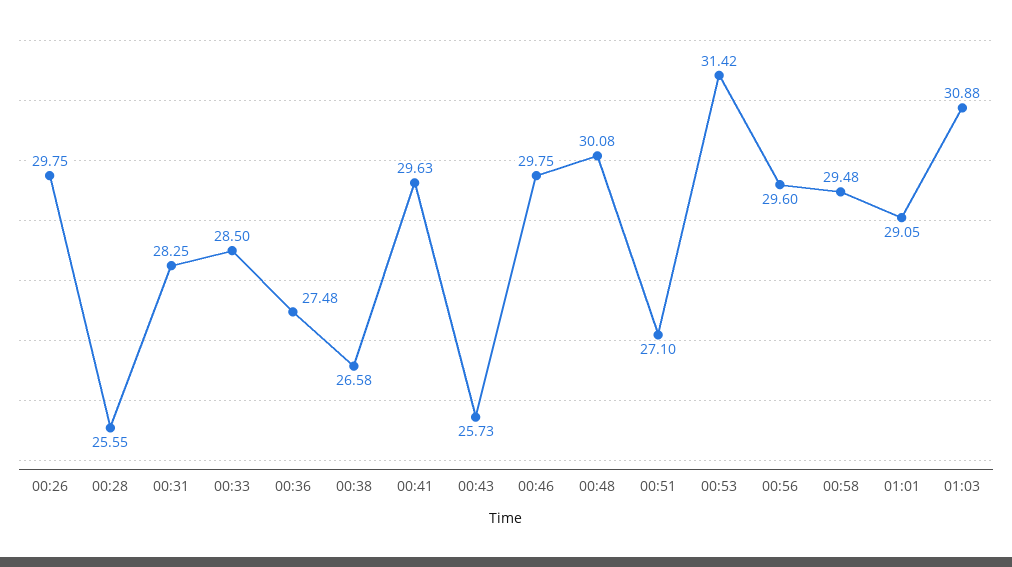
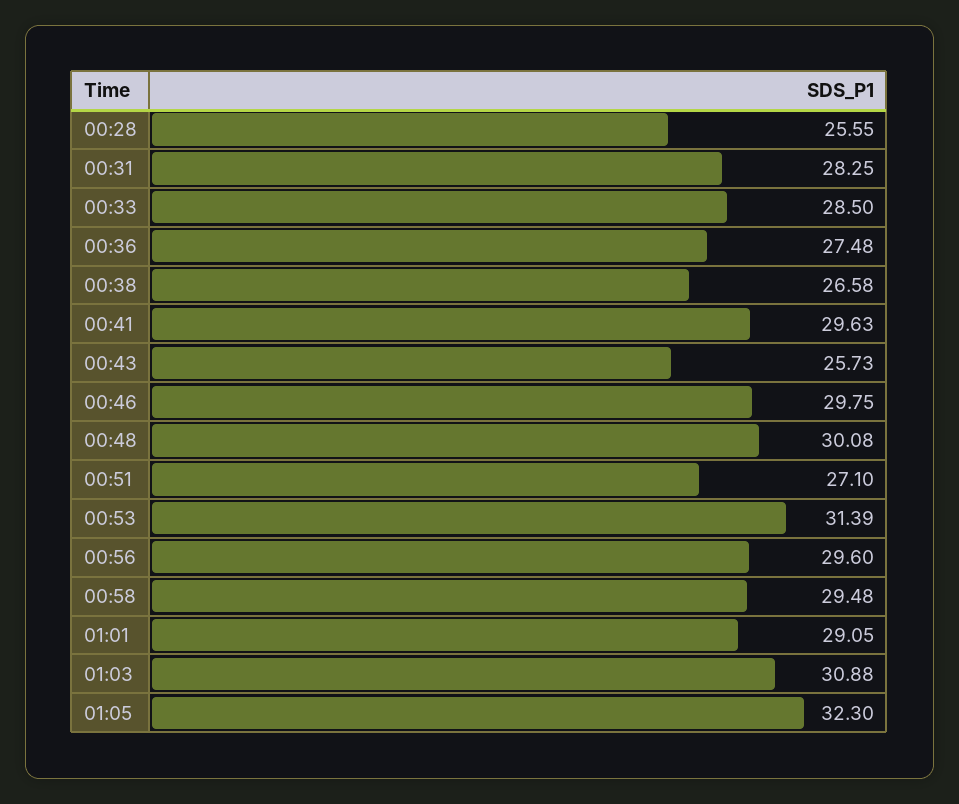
00:26: 29.75 -> none
00:53: 31.42 -> 31.39
01:05: none -> 32.3

